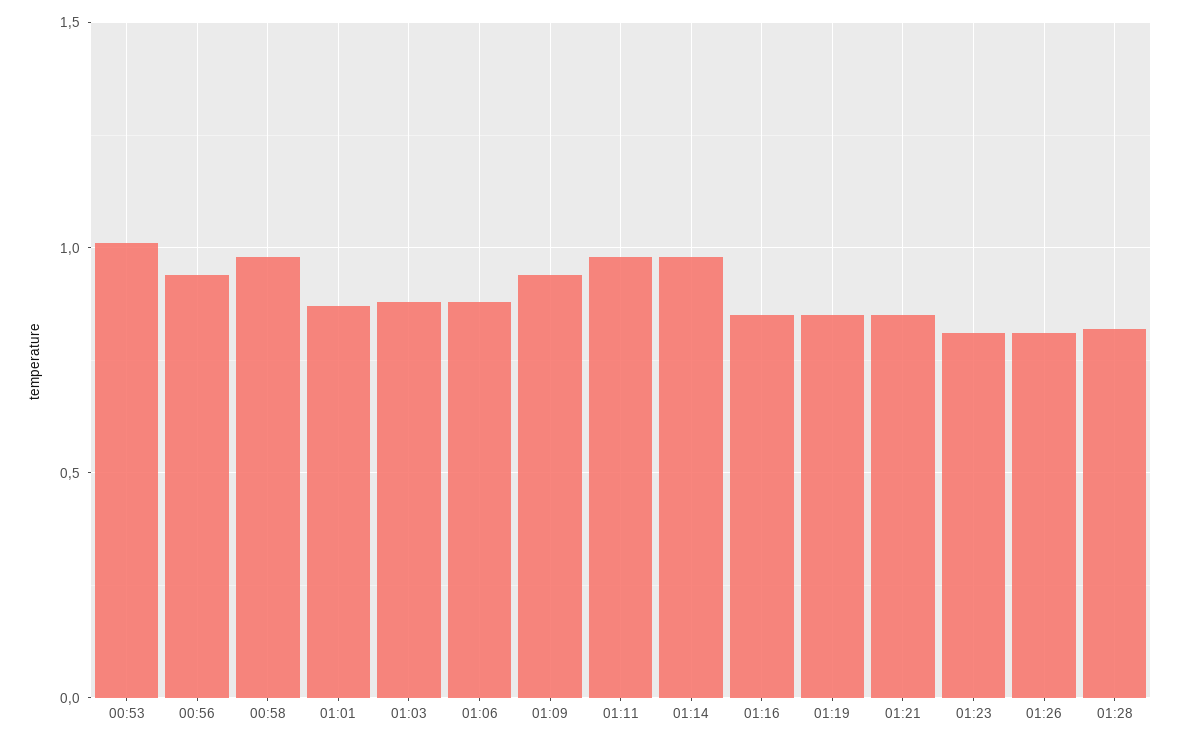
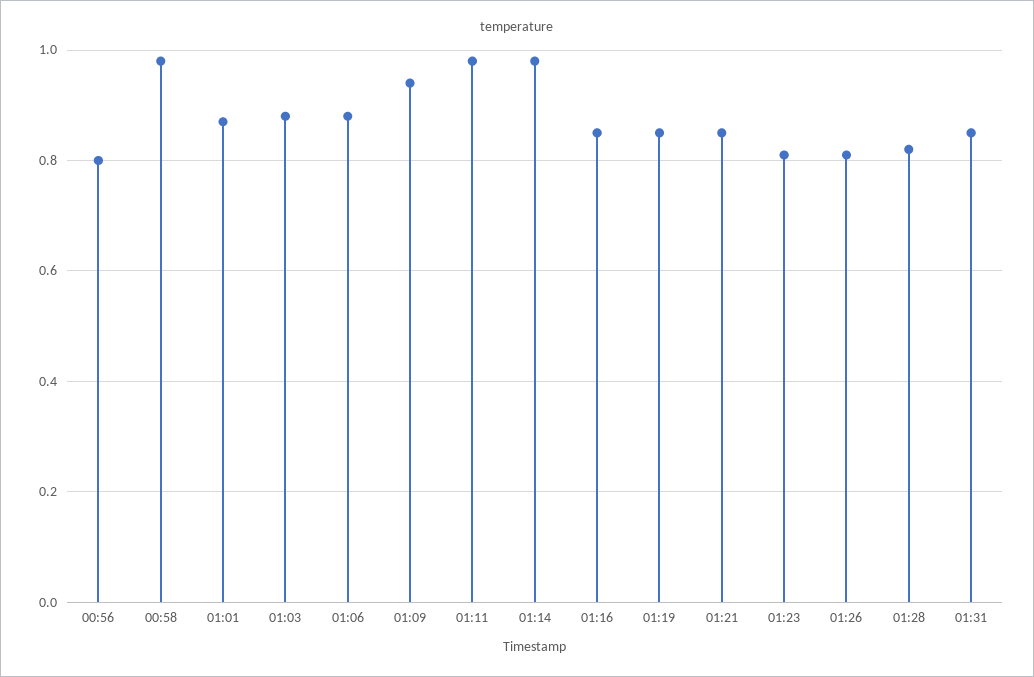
00:53: 1 -> none
00:56: 0.95 -> 0.8
01:31: none -> 0.85

